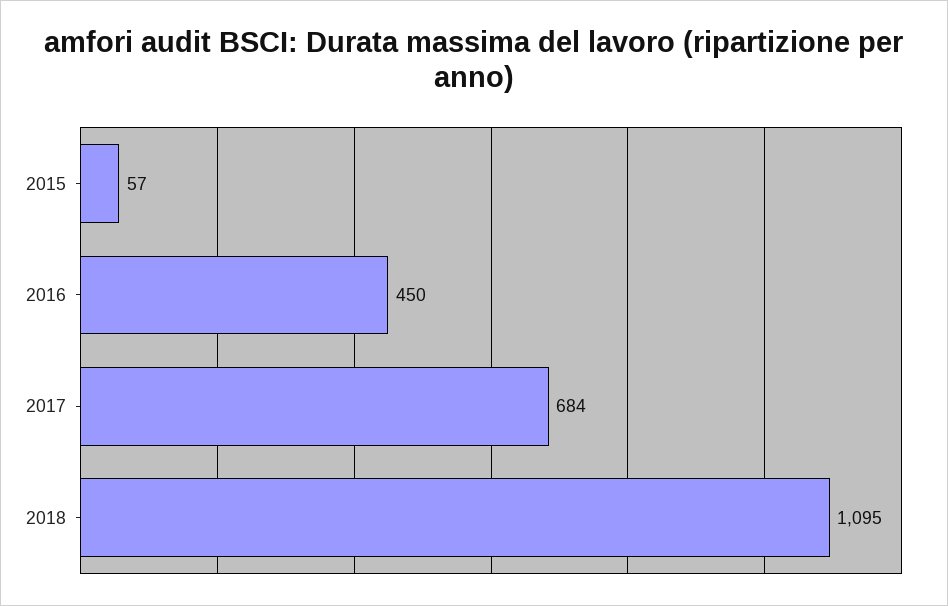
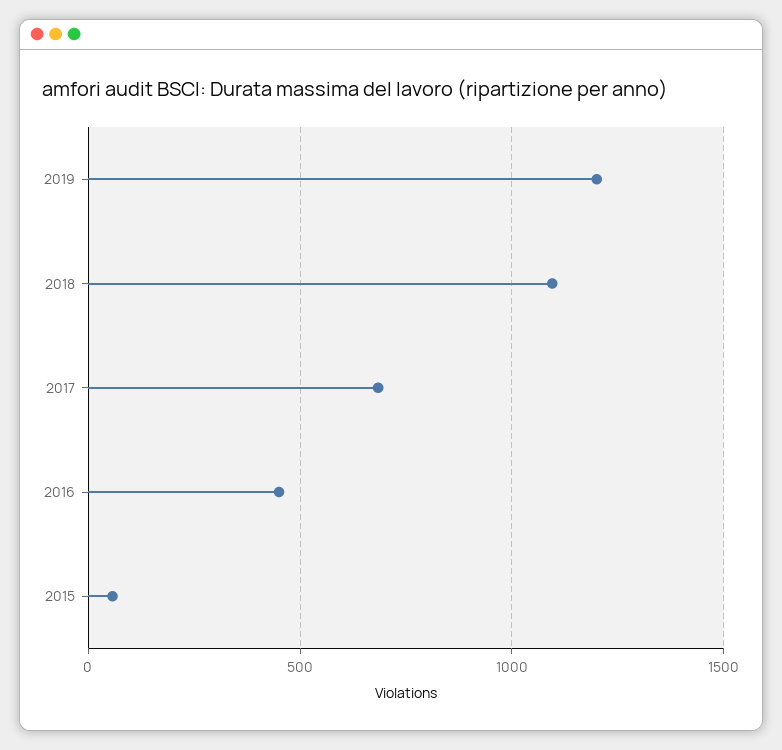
2019: none -> 1200

